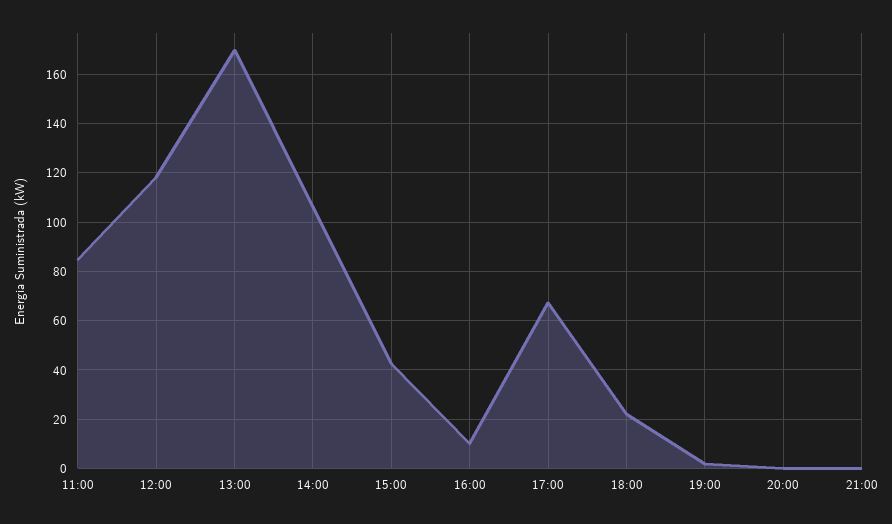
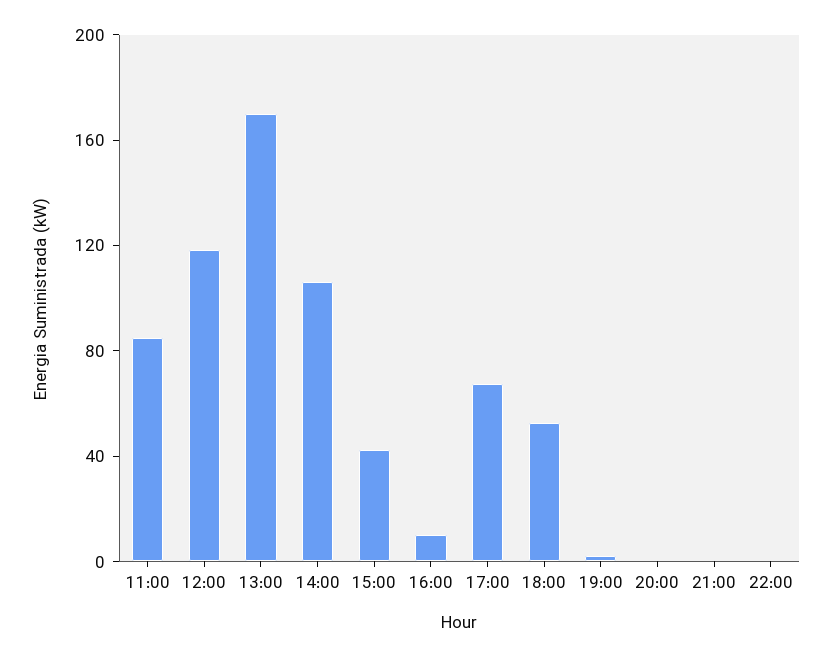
18:00: 22.5 -> 50
22:00: none -> 0

